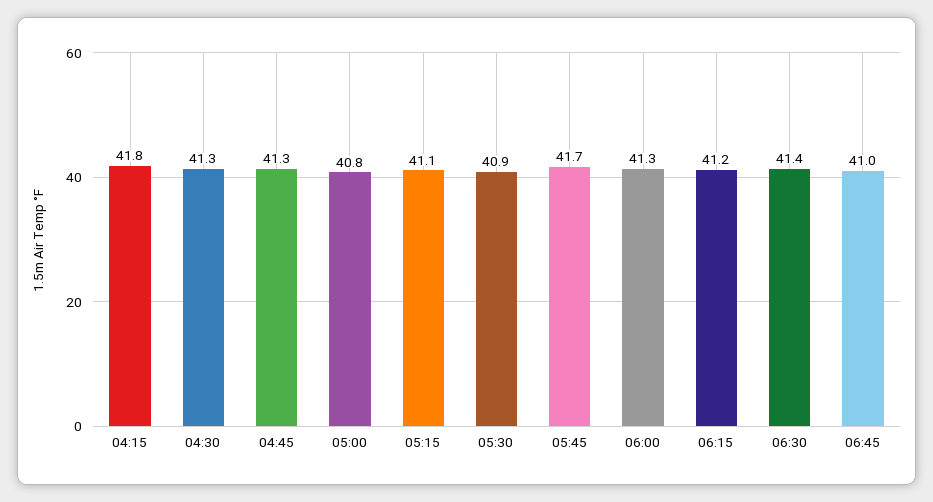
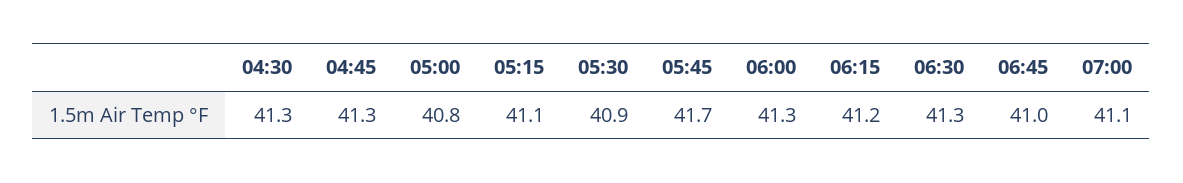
04:15: 41.8 -> none
06:30: 41.4 -> 41.3
07:00: none -> 41.1

